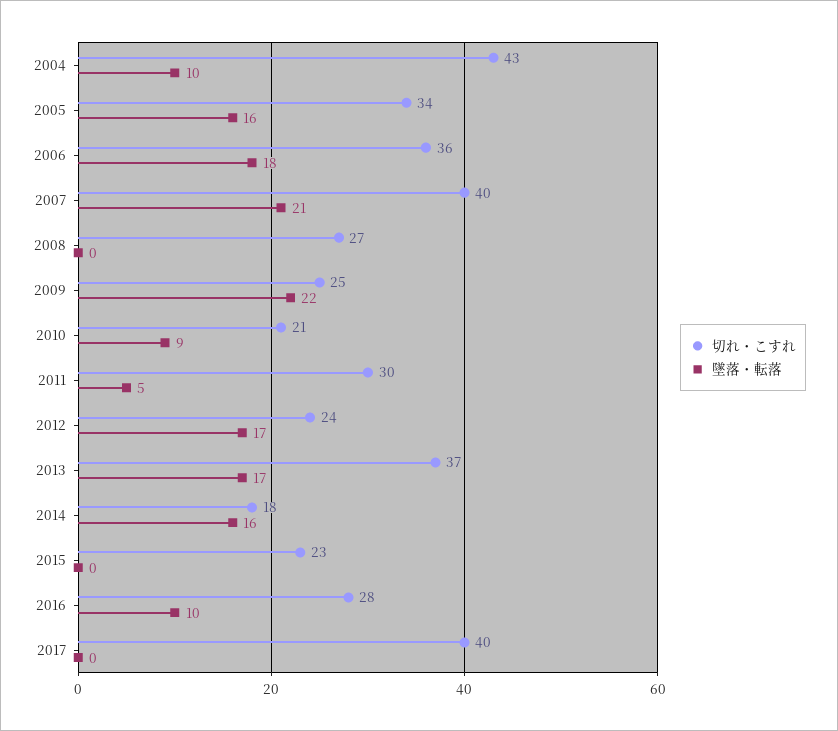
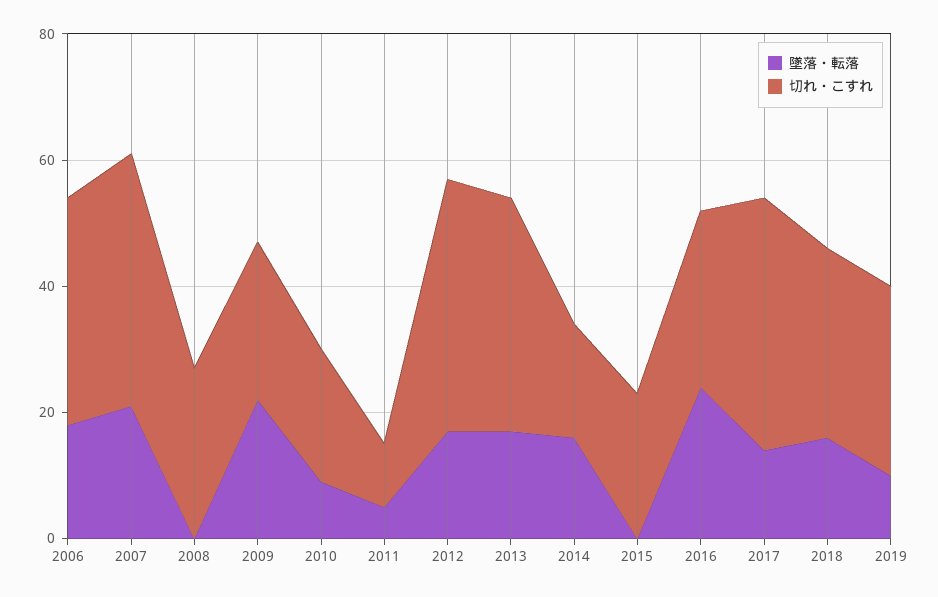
切れ・こすれ, 2004: 43 -> none
墜落・転落, 2004: 10 -> none
切れ・こすれ, 2005: 34 -> none
墜落・転落, 2005: 16 -> none
切れ・こすれ, 2011: 30 -> 10
切れ・こすれ, 2012: 24 -> 40
墜落・転落, 2016: 10 -> 25
墜落・転落, 2017: 0 -> 15
墜落・転落, 2018: none -> 15
切れ・こすれ, 2018: none -> 30
墜落・転落, 2019: none -> 10
切れ・こすれ, 2019: none -> 30

